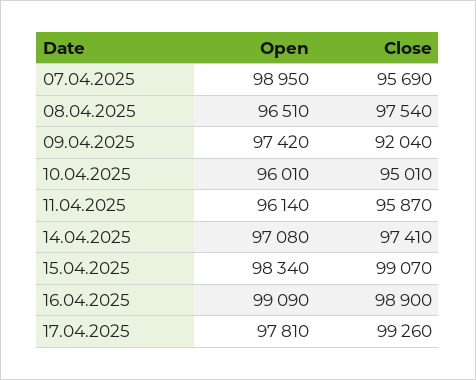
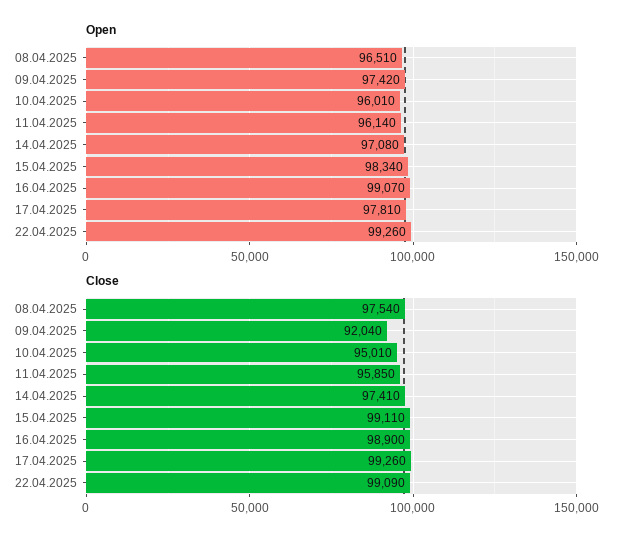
Open, 07.04.2025: 98950 -> none
Close, 07.04.2025: 95690 -> none
Close, 11.04.2025: 95870 -> 95850
Close, 15.04.2025: 99070 -> 99110
Open, 16.04.2025: 99090 -> 99070
Open, 22.04.2025: none -> 99260
Close, 22.04.2025: none -> 99090

